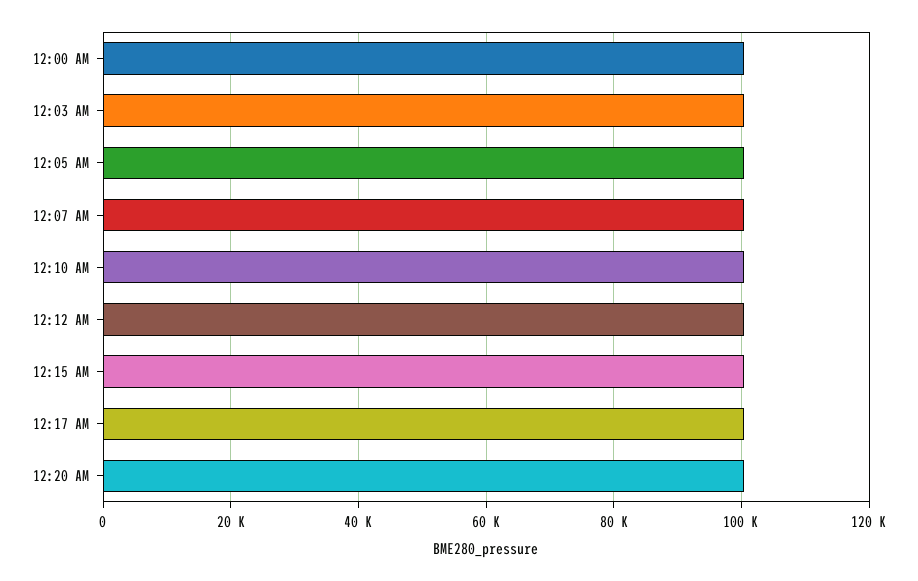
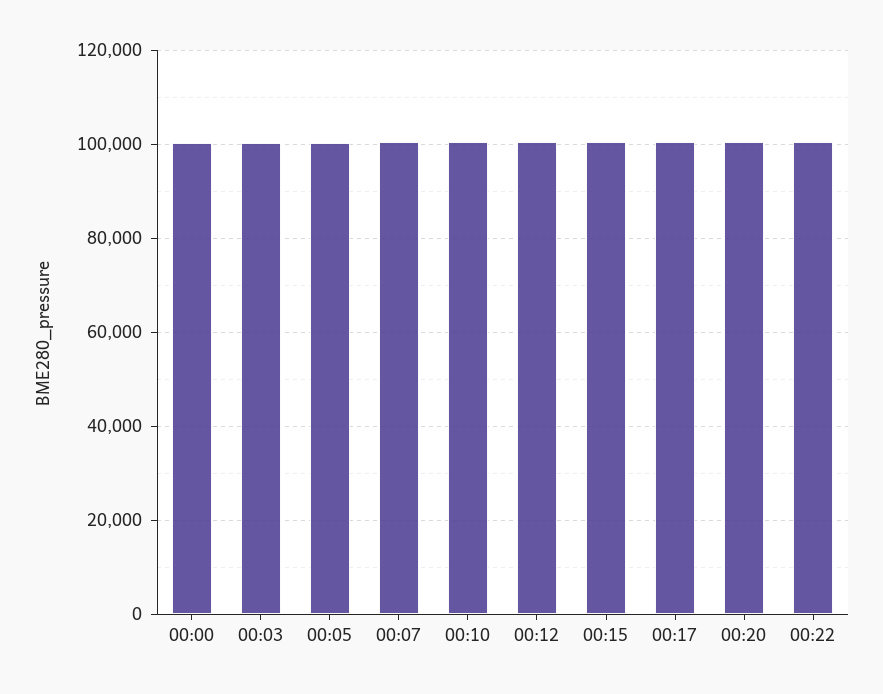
00:22: none -> 100000

